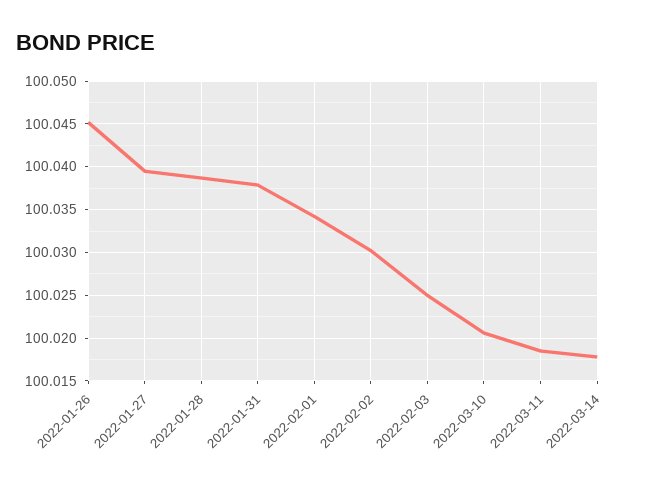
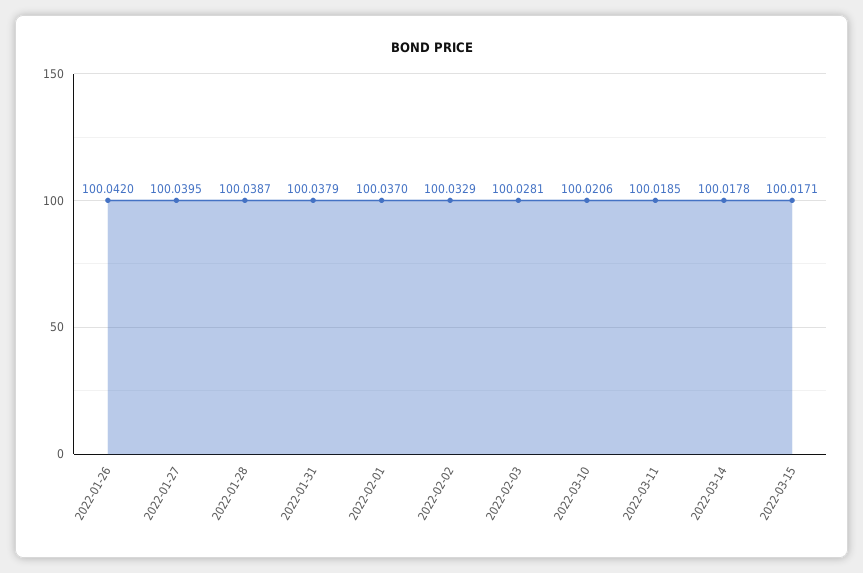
2022-01-26: 100.045 -> 100.042
2022-02-01: 100.034 -> 100.037
2022-02-02: 100.03 -> 100.0329
2022-02-03: 100.025 -> 100.0281
2022-03-15: none -> 100.0171

